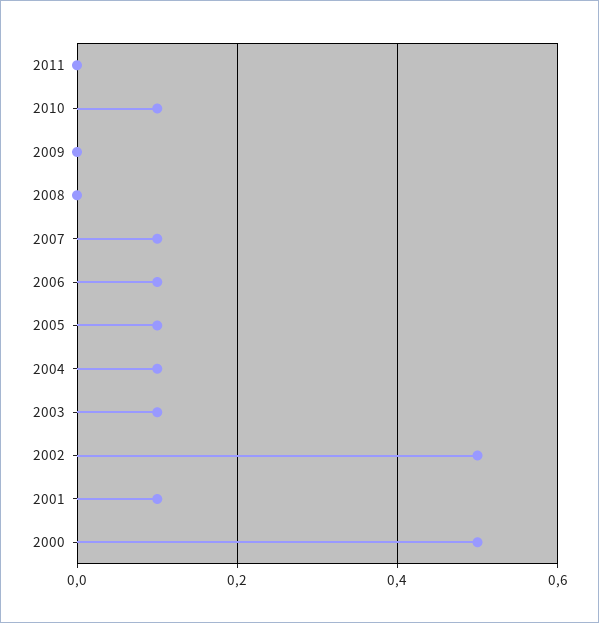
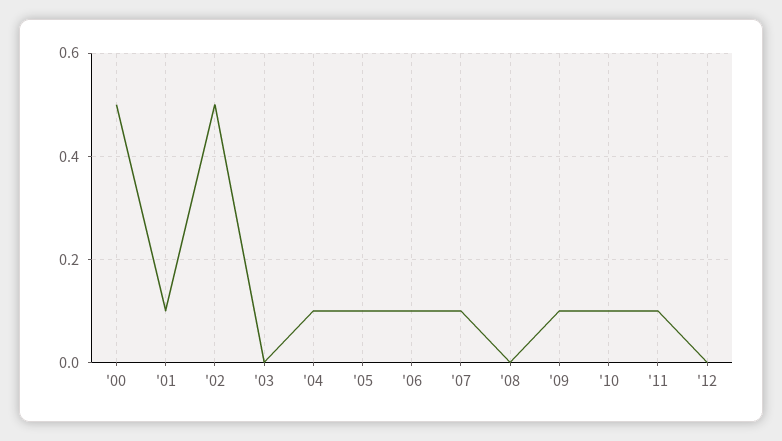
2011: 0 -> 0.1
2009: 0 -> 0.1
2003: 0.1 -> 0
'12: none -> 0

